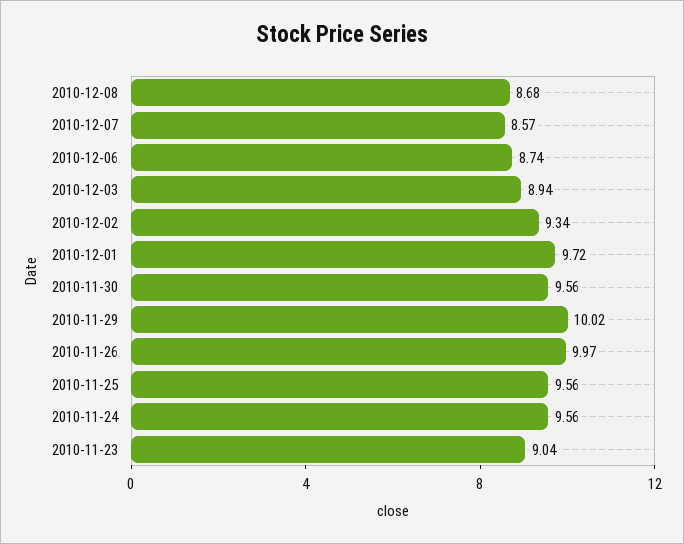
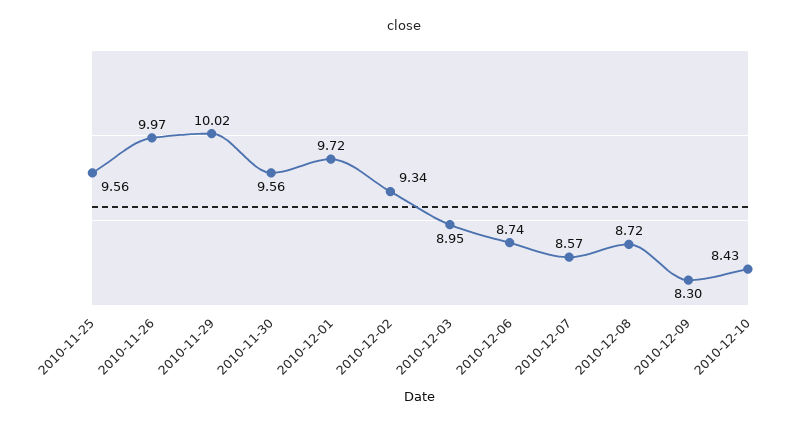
2010-12-08: 8.68 -> 8.72
2010-12-03: 8.94 -> 8.95
2010-11-24: 9.56 -> none
2010-11-23: 9.04 -> none
2010-12-09: none -> 8.3
2010-12-10: none -> 8.43

